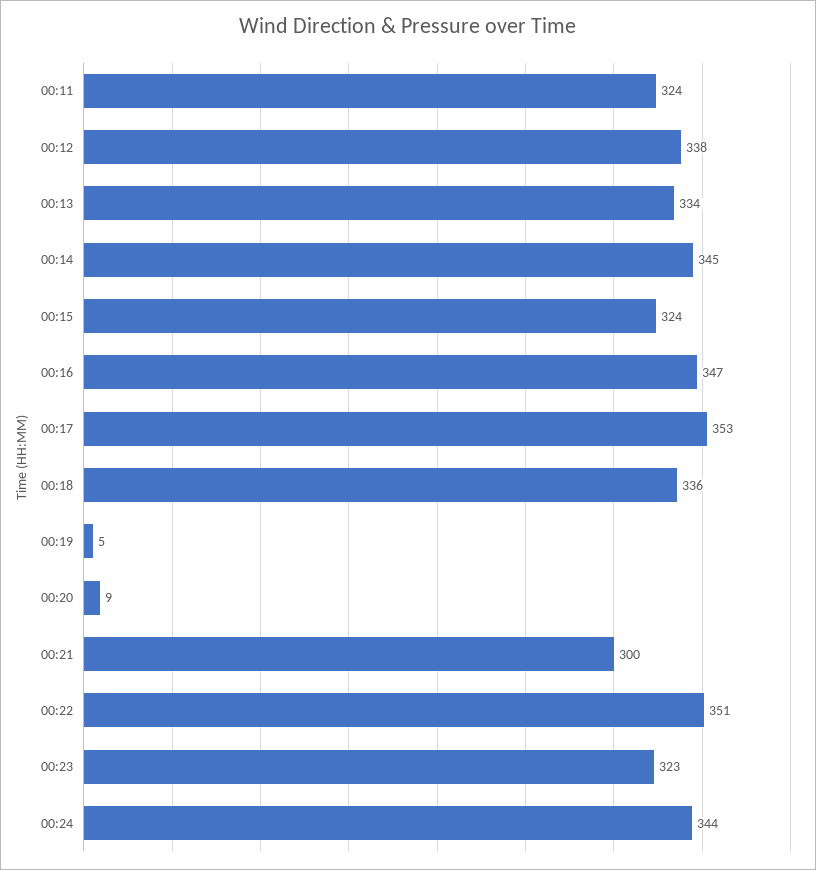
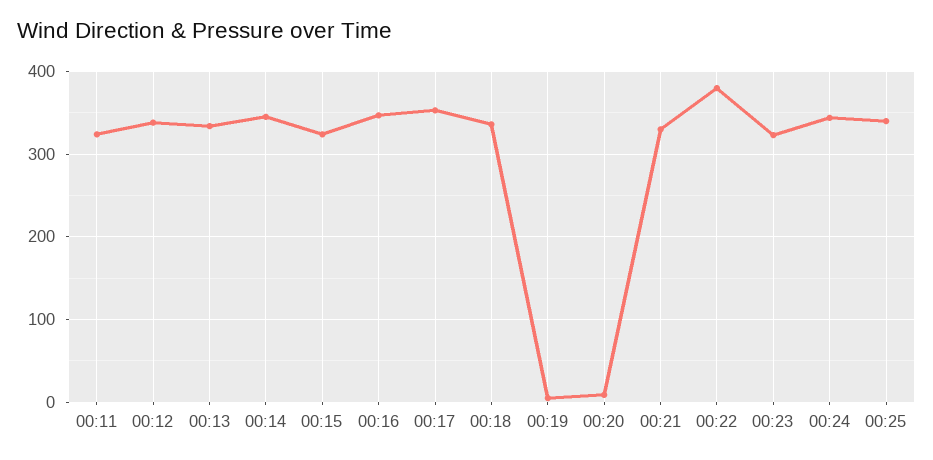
00:21: 300 -> 330
00:22: 351 -> 380
00:25: none -> 340

